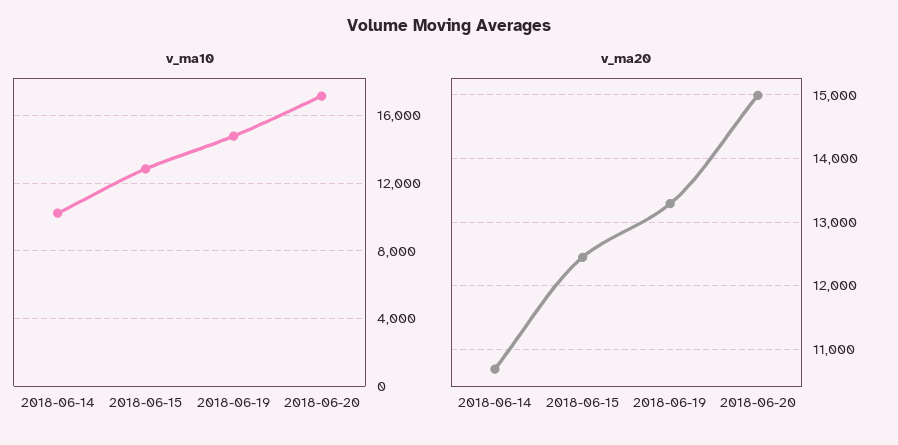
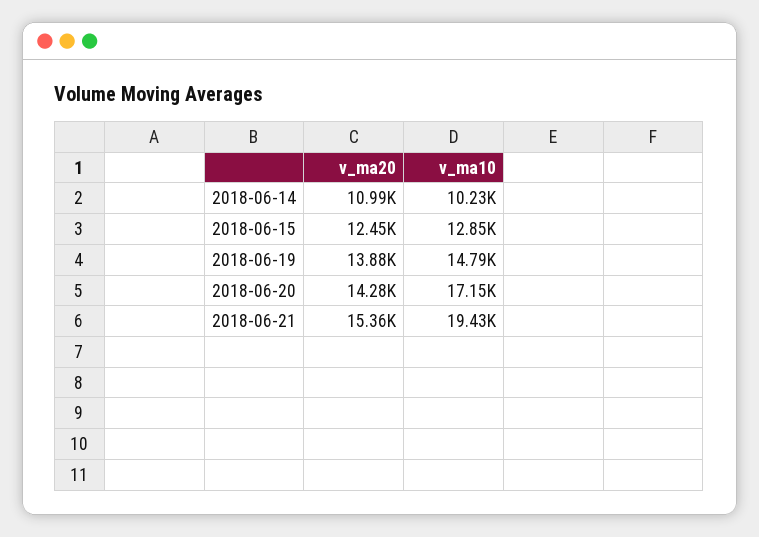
v_ma20, 2018-06-14: 10700 -> 10990
v_ma20, 2018-06-19: 13300 -> 13880
v_ma20, 2018-06-20: 15000 -> 14280
v_ma20, 2018-06-21: none -> 15360
v_ma10, 2018-06-21: none -> 19430

